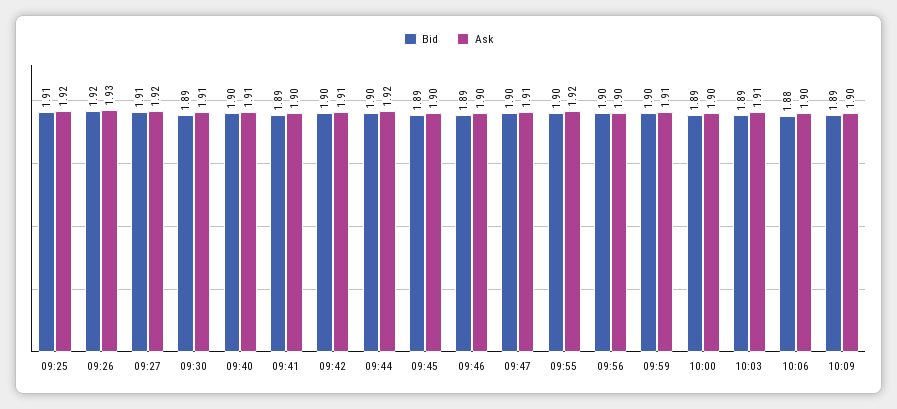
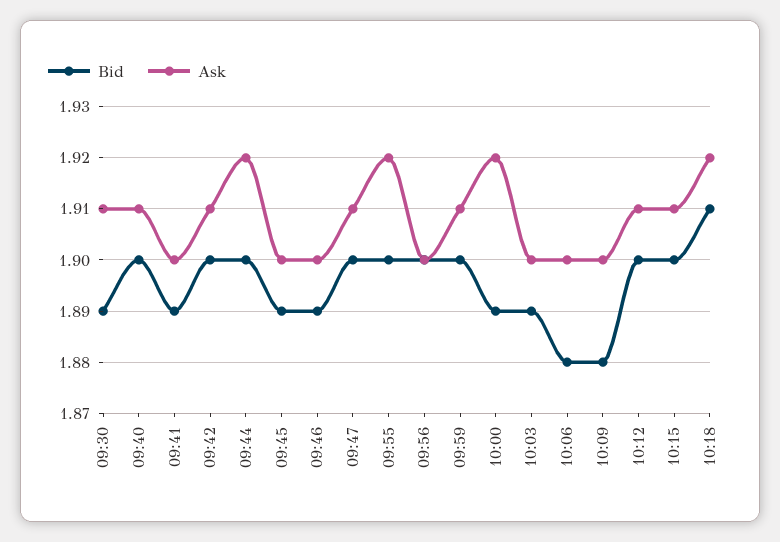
Bid, 09:25: 1.91 -> none
Ask, 09:25: 1.92 -> none
Bid, 09:26: 1.92 -> none
Ask, 09:26: 1.93 -> none
Bid, 09:27: 1.91 -> none
Ask, 09:27: 1.92 -> none
Ask, 10:00: 1.9 -> 1.92
Ask, 10:03: 1.91 -> 1.9
Bid, 10:09: 1.89 -> 1.88
Bid, 10:12: none -> 1.9
Ask, 10:12: none -> 1.91
Bid, 10:15: none -> 1.9
Ask, 10:15: none -> 1.91
Bid, 10:18: none -> 1.91
Ask, 10:18: none -> 1.92

